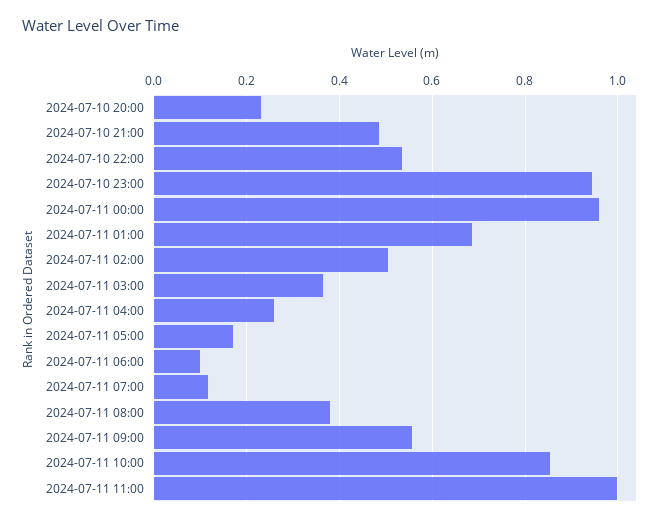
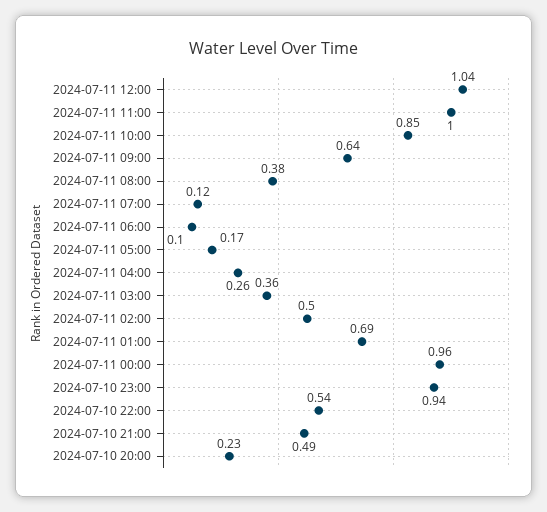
2024-07-11 09:00: 0.56 -> 0.64
2024-07-11 12:00: none -> 1.04

